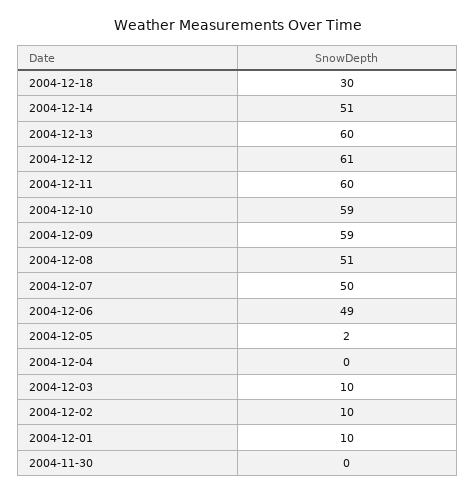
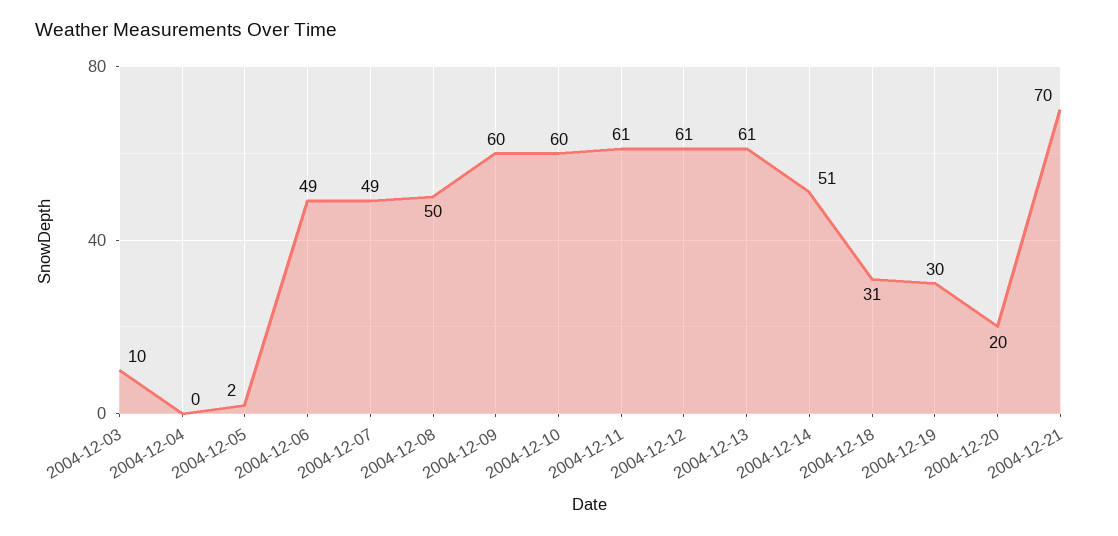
2004-12-18: 30 -> 31
2004-12-13: 60 -> 61
2004-12-11: 60 -> 61
2004-12-10: 59 -> 60
2004-12-09: 59 -> 60
2004-12-08: 51 -> 50
2004-12-07: 50 -> 49
2004-12-02: 10 -> none
2004-12-01: 10 -> none
2004-11-30: 0 -> none
2004-12-19: none -> 30
2004-12-20: none -> 20
2004-12-21: none -> 70

